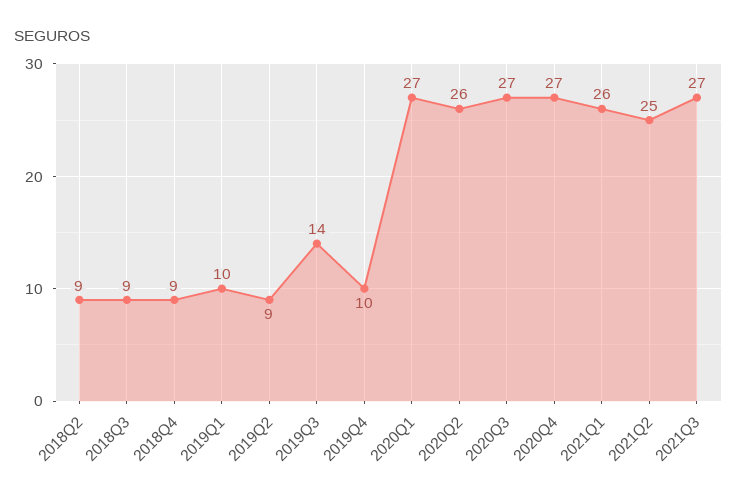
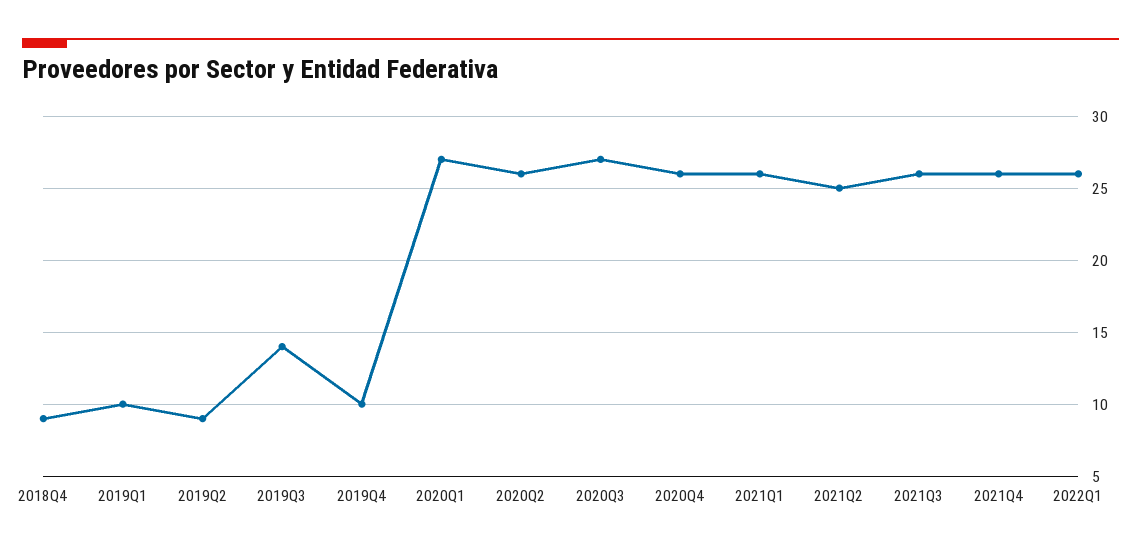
2018Q2: 9 -> none
2018Q3: 9 -> none
2020Q4: 27 -> 26
2021Q3: 27 -> 26
2021Q4: none -> 26
2022Q1: none -> 26

